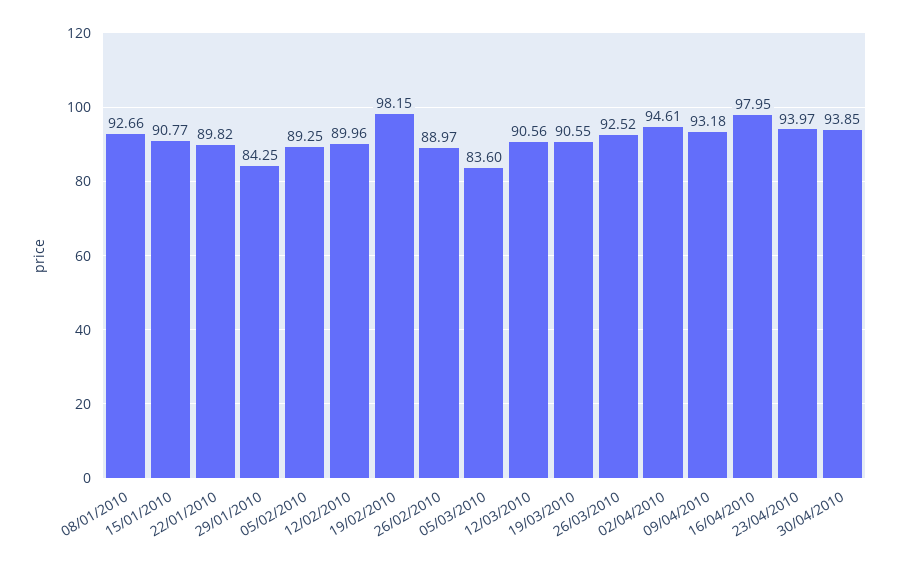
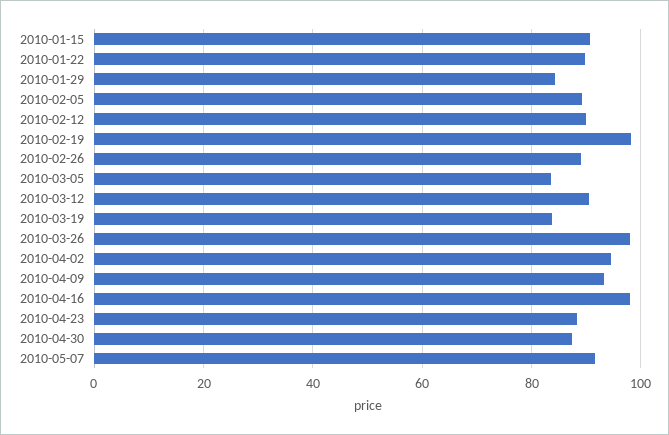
08/01/2010: 92.66 -> none
19/03/2010: 90.55 -> 84
26/03/2010: 92.52 -> 98
23/04/2010: 93.97 -> 88
30/04/2010: 93.85 -> 88
2010-05-07: none -> 92

